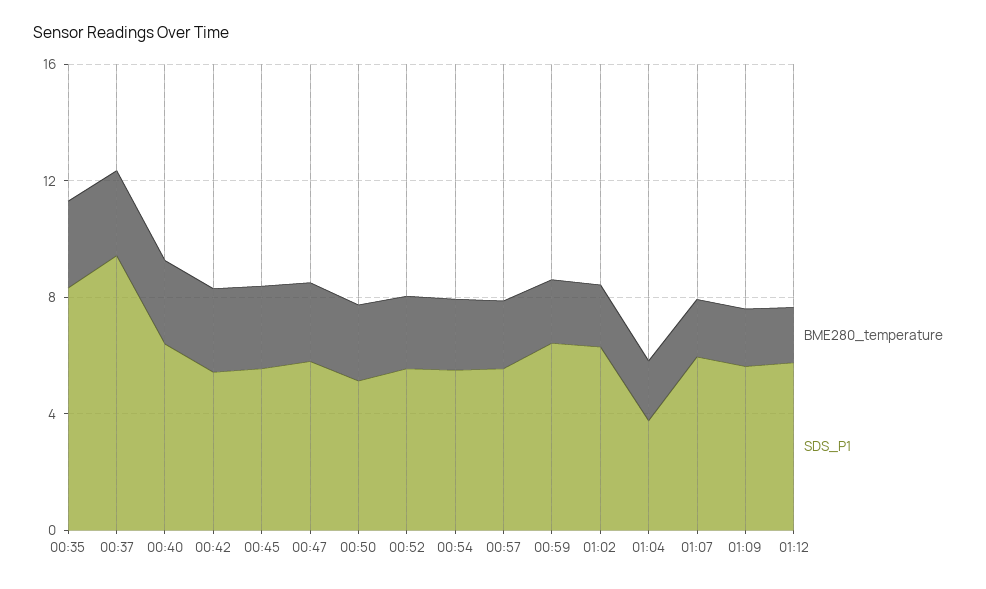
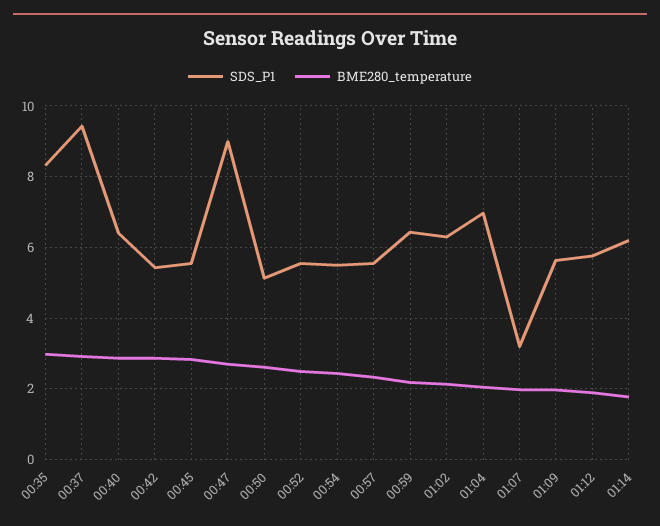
SDS_P1, 00:47: 6 -> 9
SDS_P1, 01:04: 4 -> 7
SDS_P1, 01:07: 6 -> 3.2
SDS_P1, 01:14: none -> 6.2
BME280_temperature, 01:14: none -> 1.8

